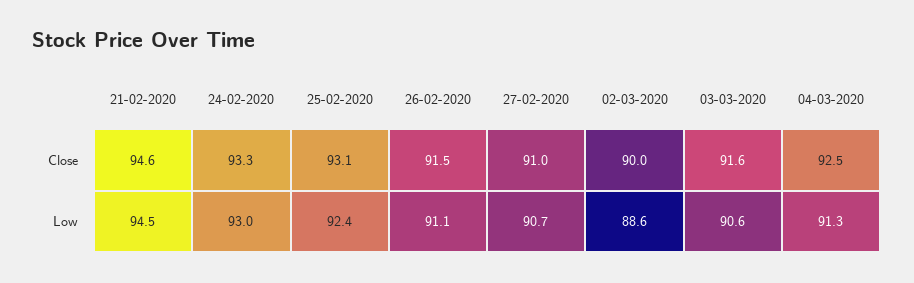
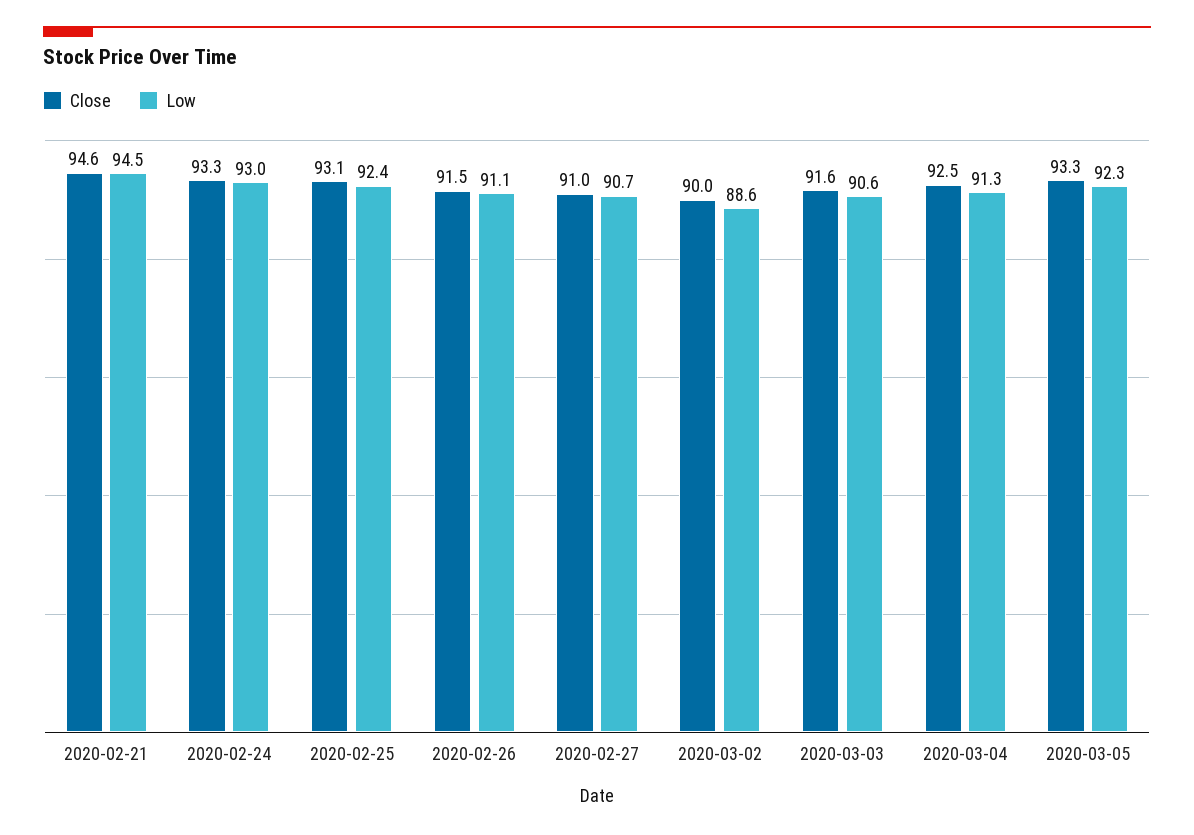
Close, 2020-03-05: none -> 93.3
Low, 2020-03-05: none -> 92.3

